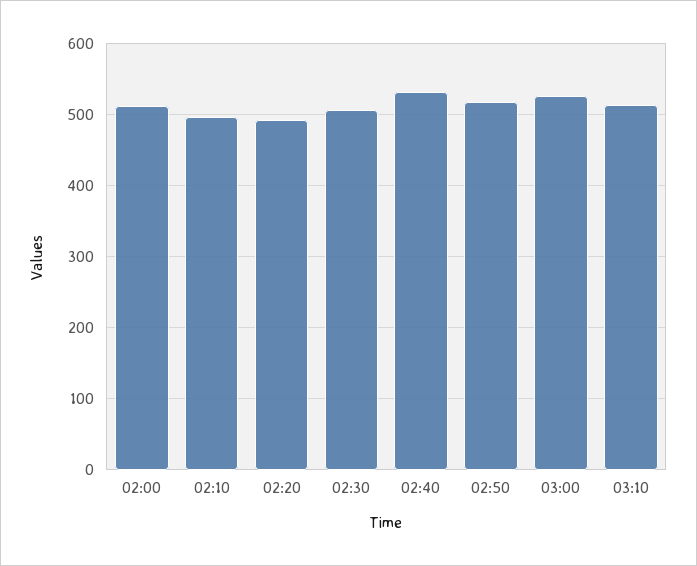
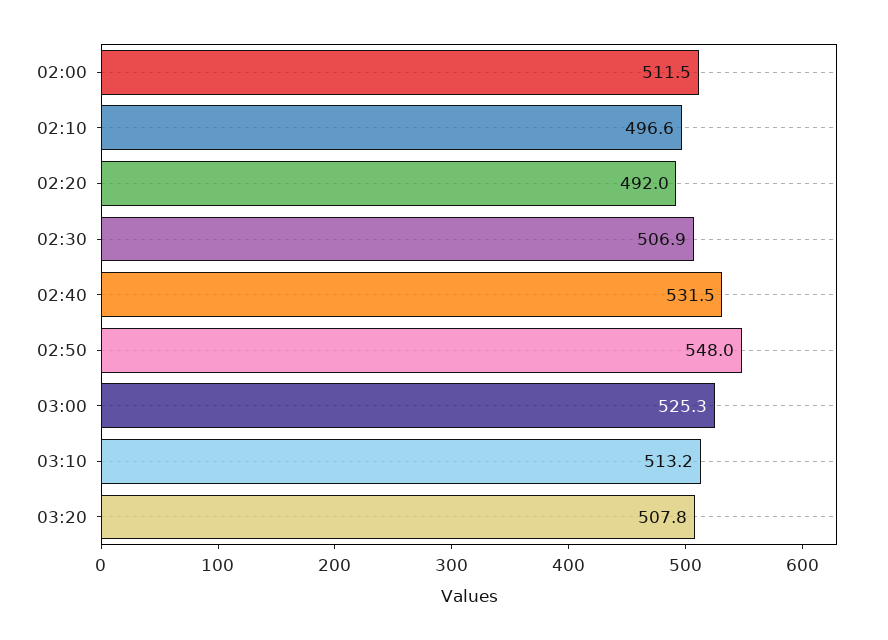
02:50: 520 -> 548
03:20: none -> 507.8

